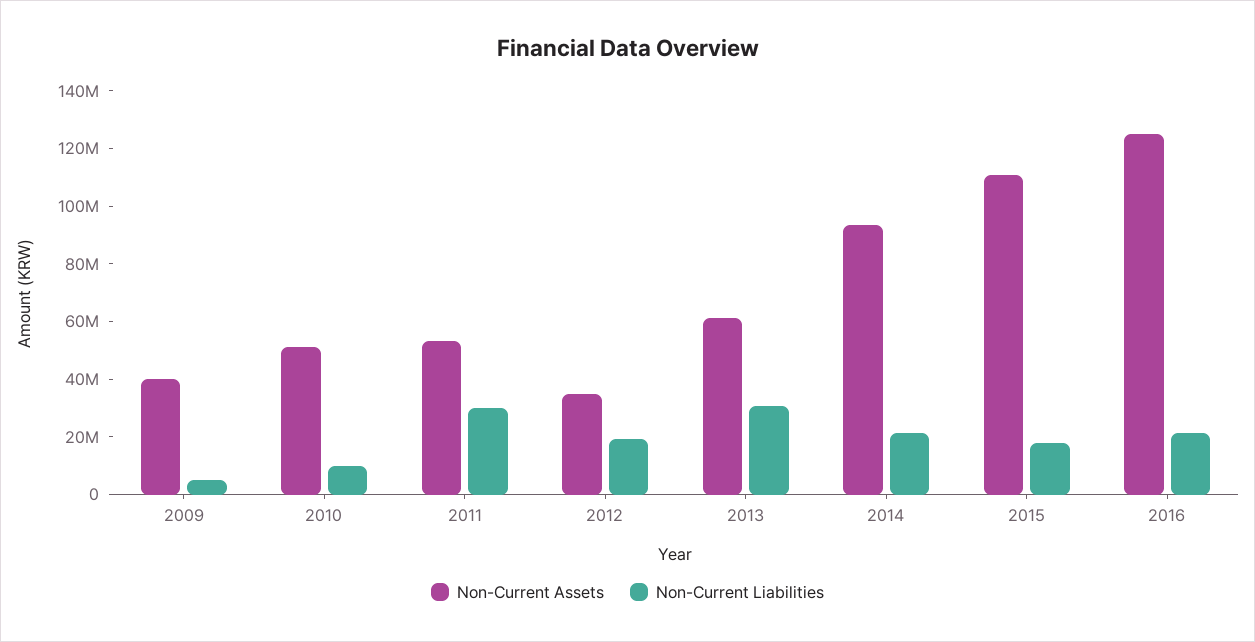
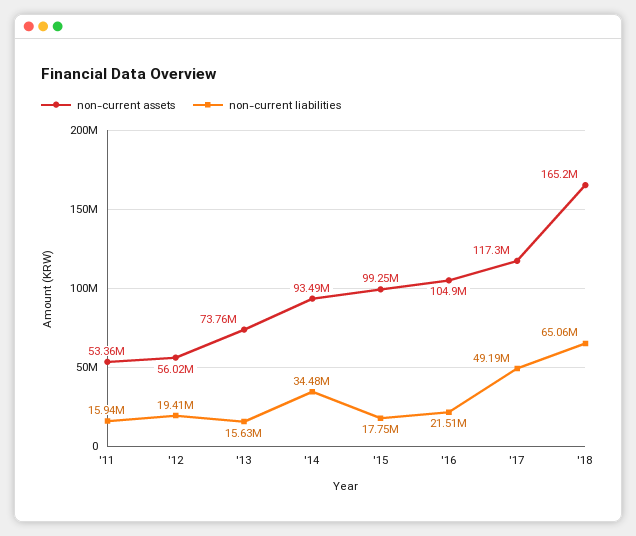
Non-Current Assets, 2009: 40000000 -> none
Non-Current Liabilities, 2009: 5000000 -> none
Non-Current Assets, 2010: 50000000 -> none
Non-Current Liabilities, 2010: 10000000 -> none
Non-Current Liabilities, 2011: 30000000 -> 15940000
Non-Current Assets, 2012: 35000000 -> 56020000
Non-Current Assets, 2013: 60000000 -> 73760000
Non-Current Liabilities, 2013: 30000000 -> 15630000
Non-Current Liabilities, 2014: 20000000 -> 34480000
Non-Current Assets, 2015: 110000000 -> 99250000
Non-Current Assets, 2016: 125000000 -> 104900000
Non-Current Assets, '17: none -> 117300000
Non-Current Liabilities, '17: none -> 49190000
Non-Current Assets, '18: none -> 165200000
Non-Current Liabilities, '18: none -> 65060000

